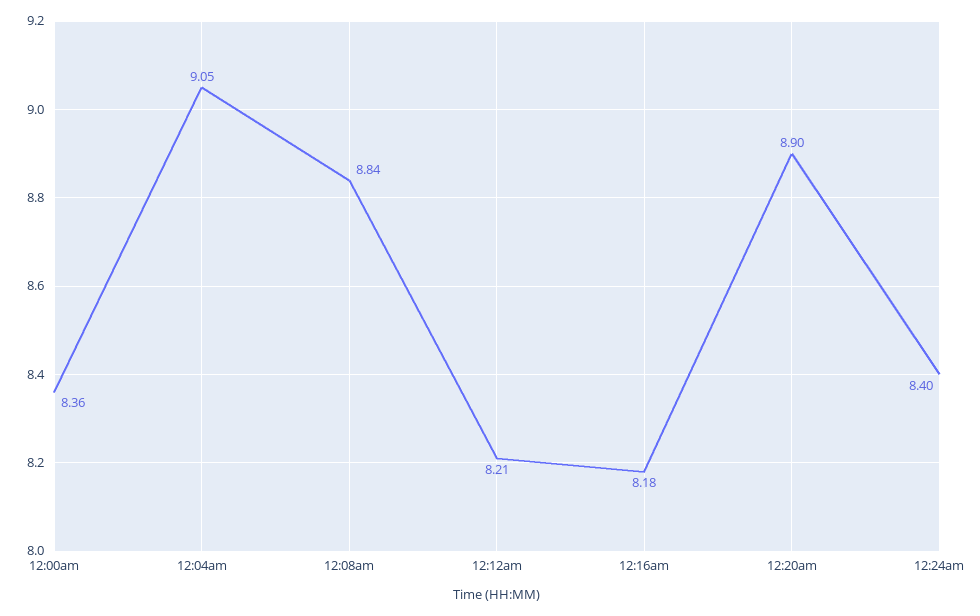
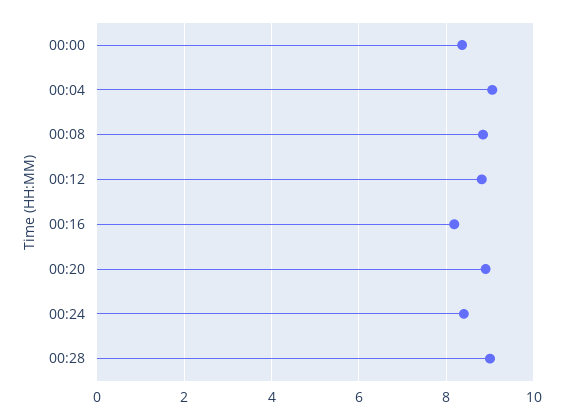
12:12am: 8.21 -> 8.8
00:28: none -> 9

